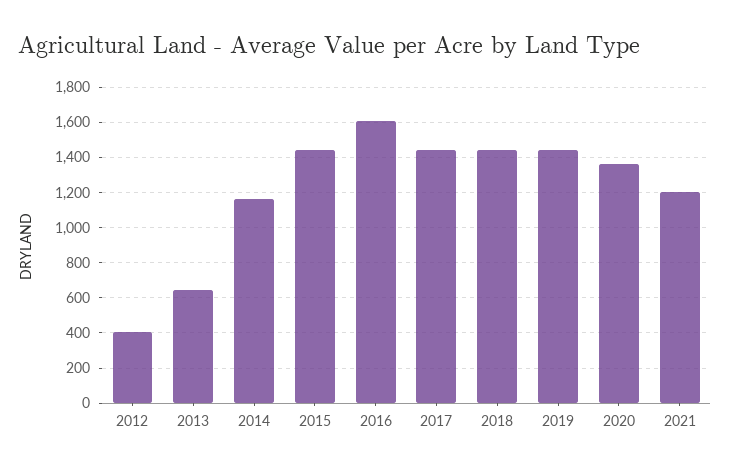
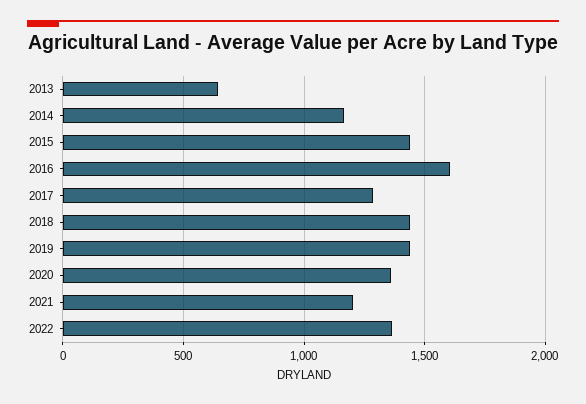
2012: 400 -> none
2017: 1450 -> 1300
2022: none -> 1350

